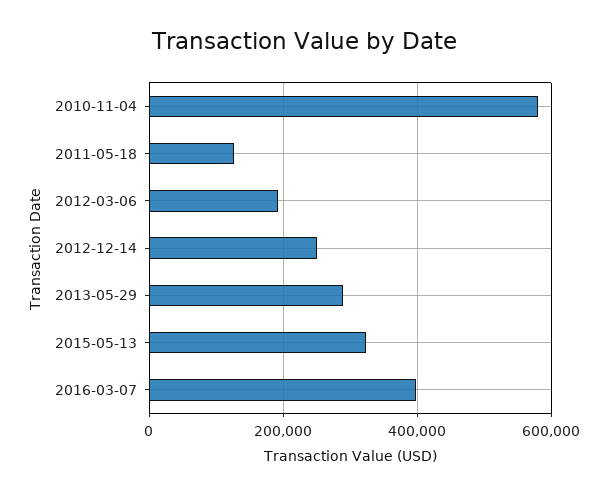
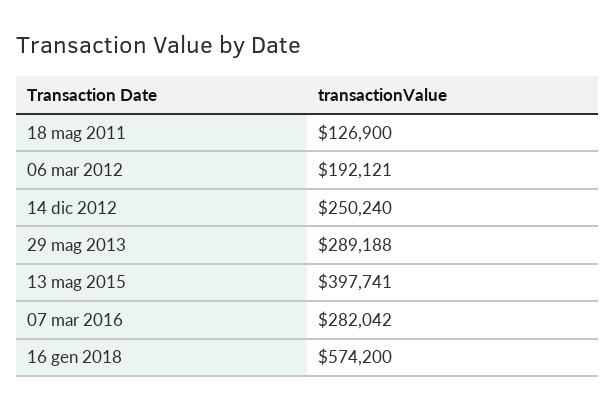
2010-11-04: 580000 -> none
2015-05-13: 320000 -> 397741
2016-03-07: 400000 -> 282042
16 gen 2018: none -> 574200

